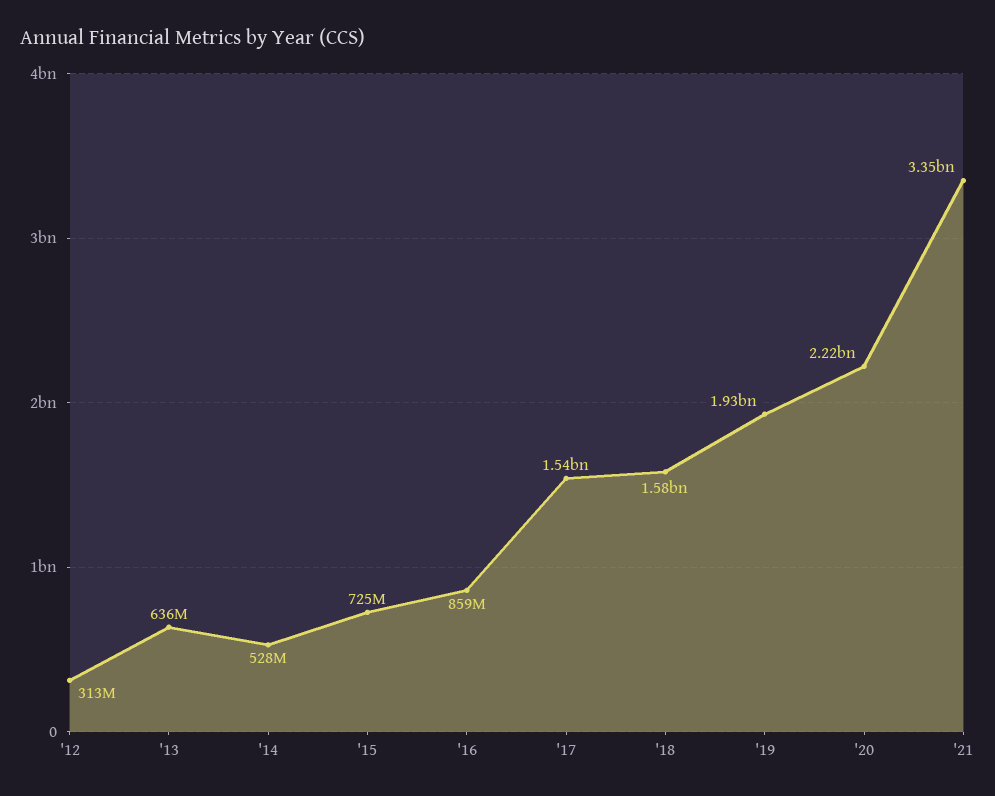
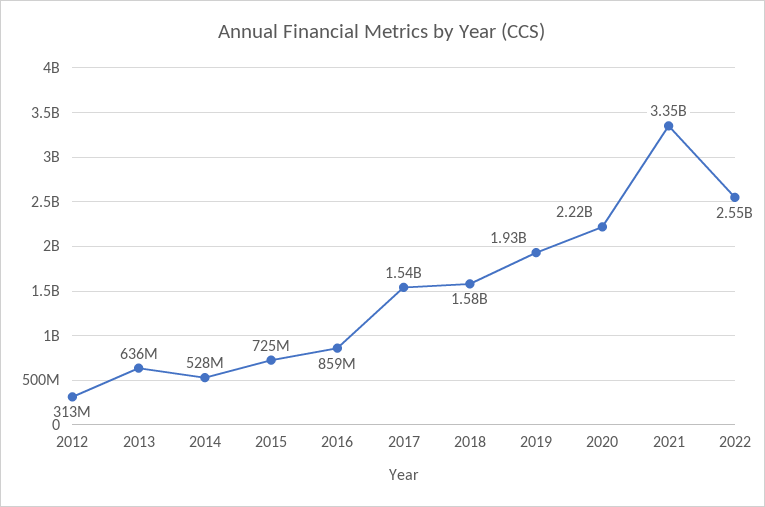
2022: none -> 2550000000

